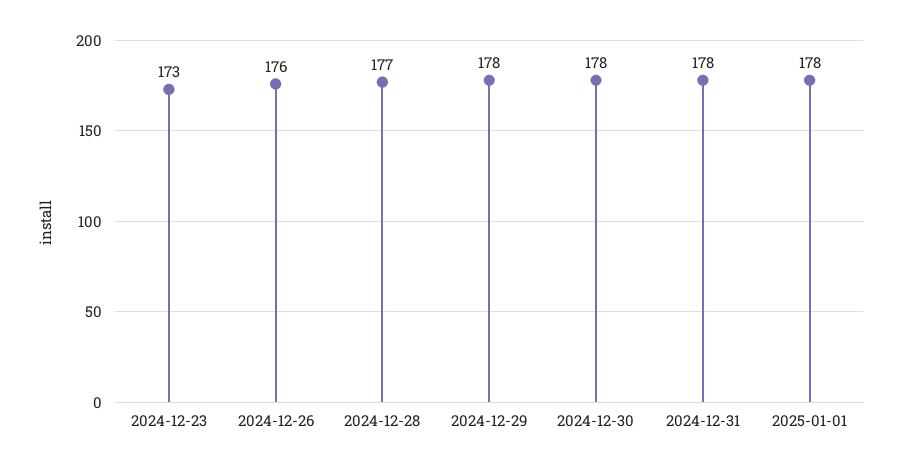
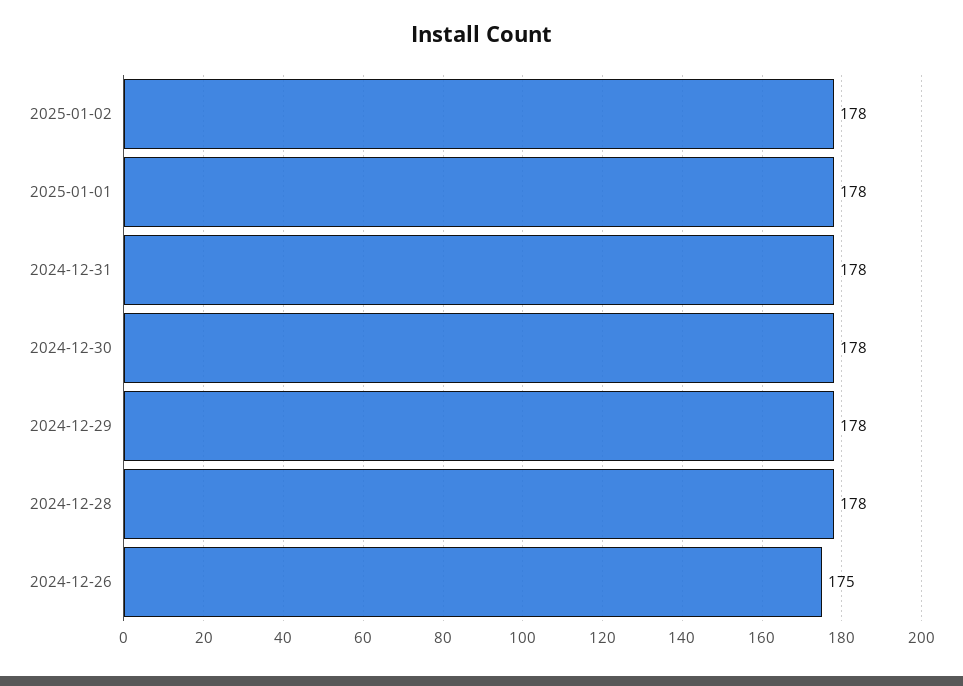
2024-12-23: 173 -> none
2024-12-26: 176 -> 175
2024-12-28: 177 -> 178
2025-01-02: none -> 178

